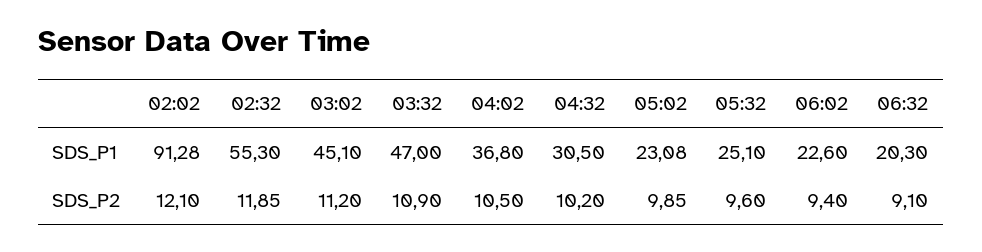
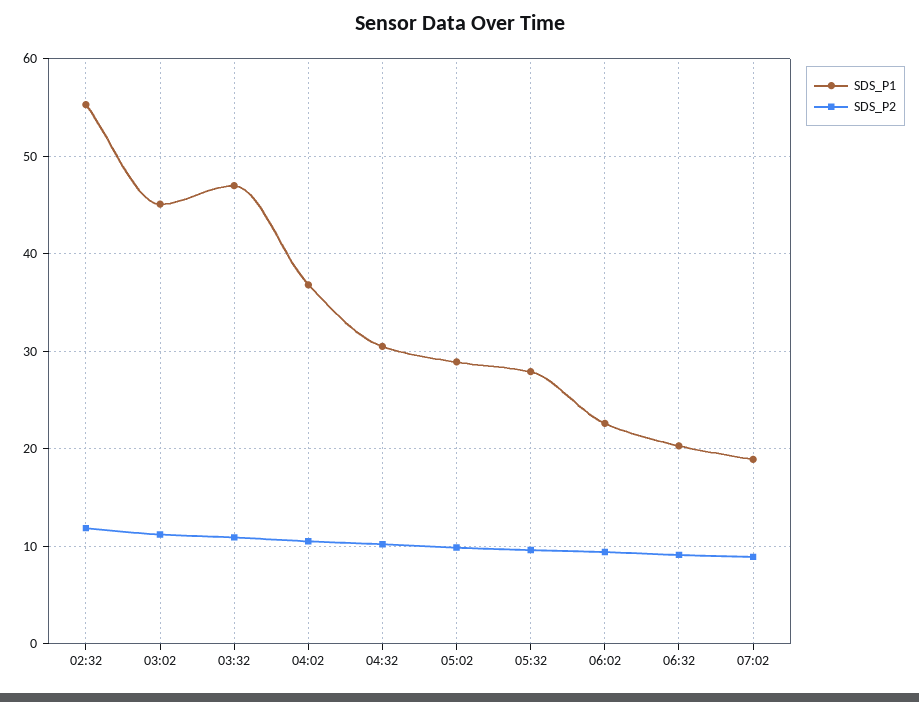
SDS_P1, 02:02: 91.28 -> none
SDS_P1, 05:02: 23.08 -> 29
SDS_P1, 05:32: 25.1 -> 28
SDS_P2, 02:02: 12.1 -> none
SDS_P1, 07:02: none -> 19
SDS_P2, 07:02: none -> 9

